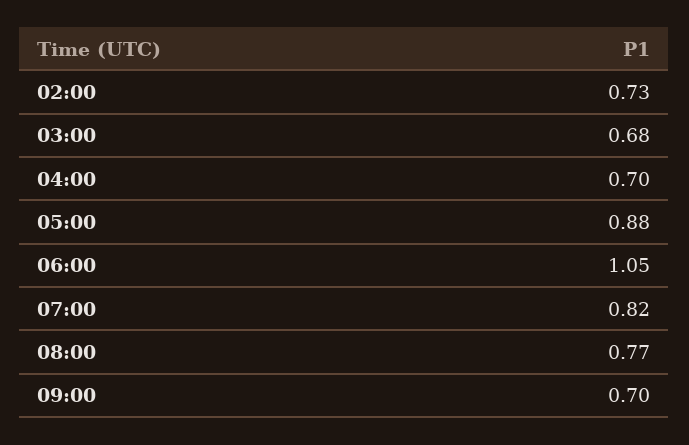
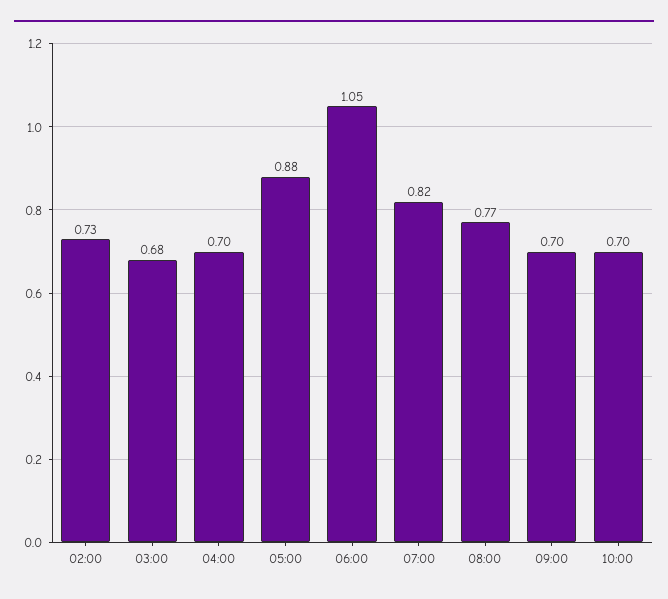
10:00: none -> 0.7

